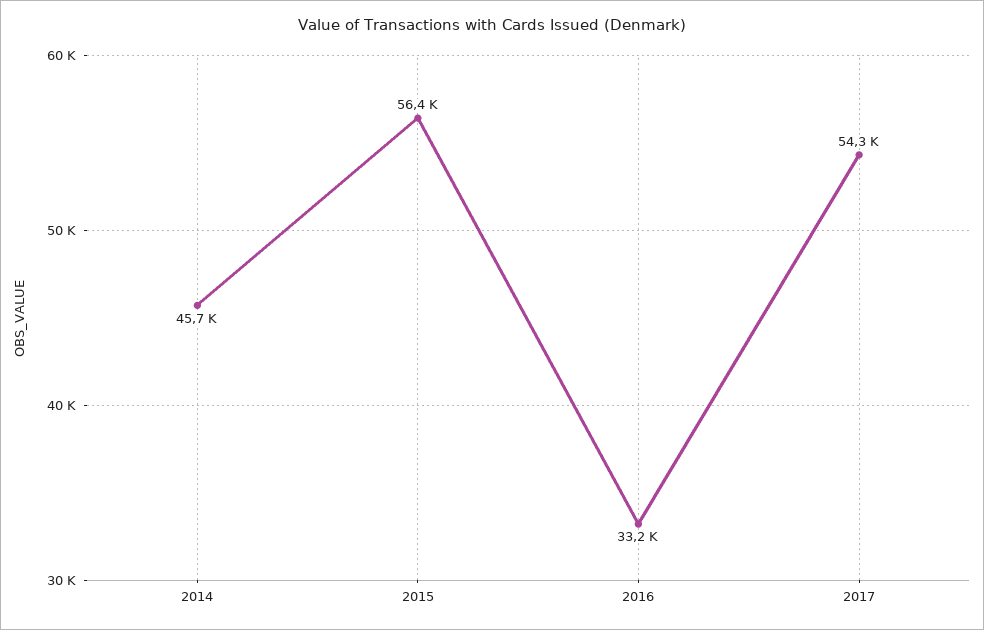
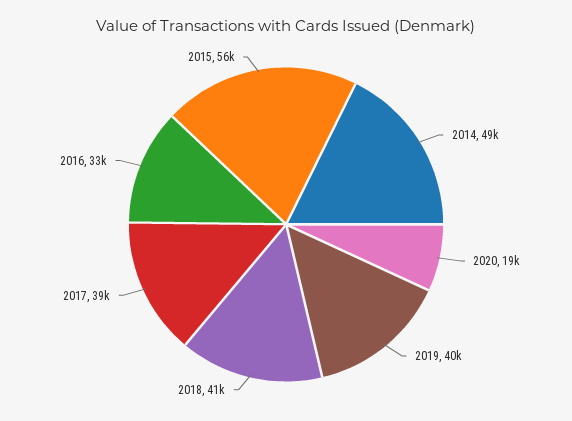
2014: 45700 -> 49000
2017: 54300 -> 39000
2020: none -> 19000
2019: none -> 40000
2018: none -> 41000

